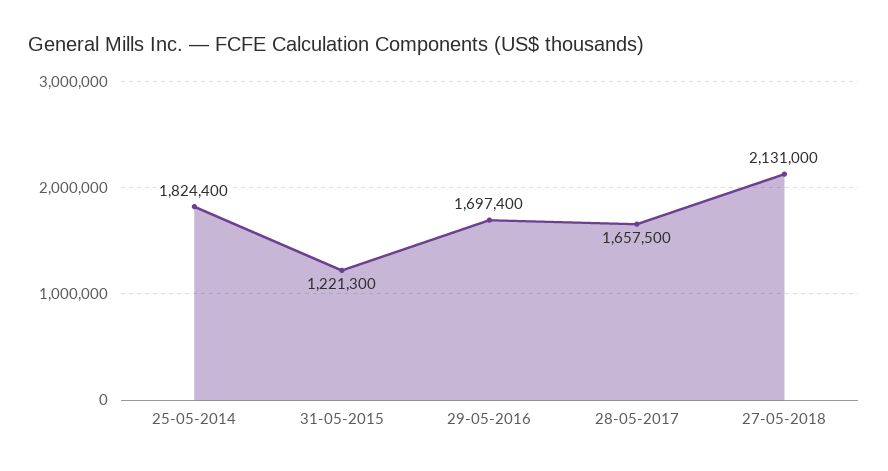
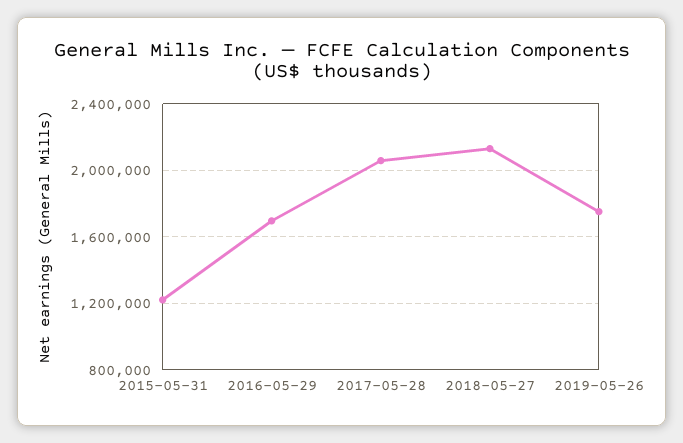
25-05-2014: 1824400 -> none
28-05-2017: 1657500 -> 2050000
2019-05-26: none -> 1750000

